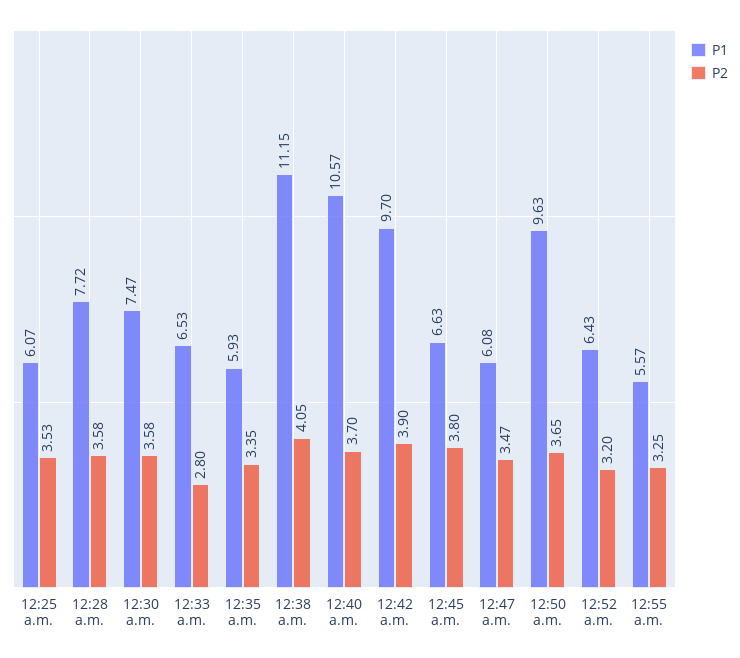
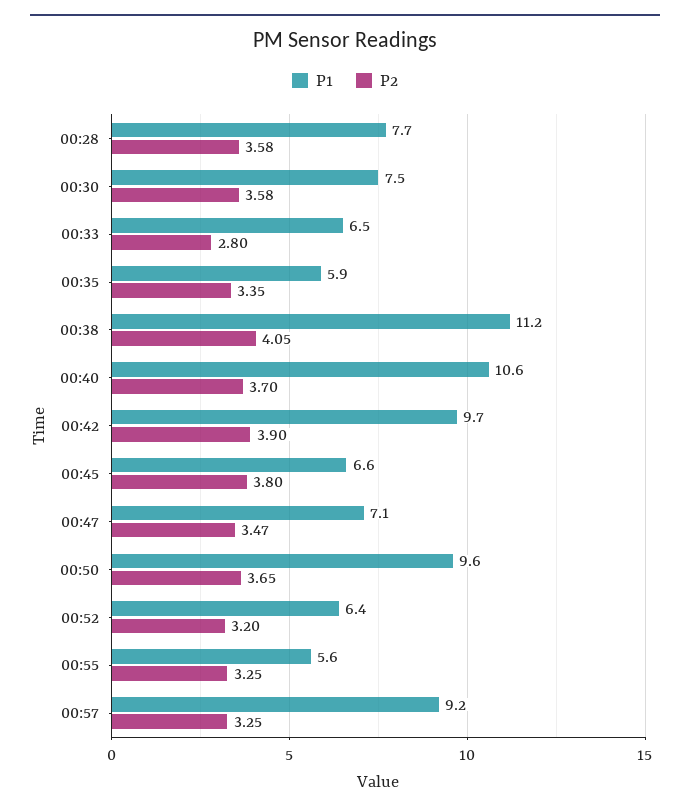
P1, 12:25 a.m.: 6.07 -> none
P2, 12:25 a.m.: 3.53 -> none
P1, 12:47 a.m.: 6.08 -> 7.1
P1, 00:57: none -> 9.2
P2, 00:57: none -> 3.25

